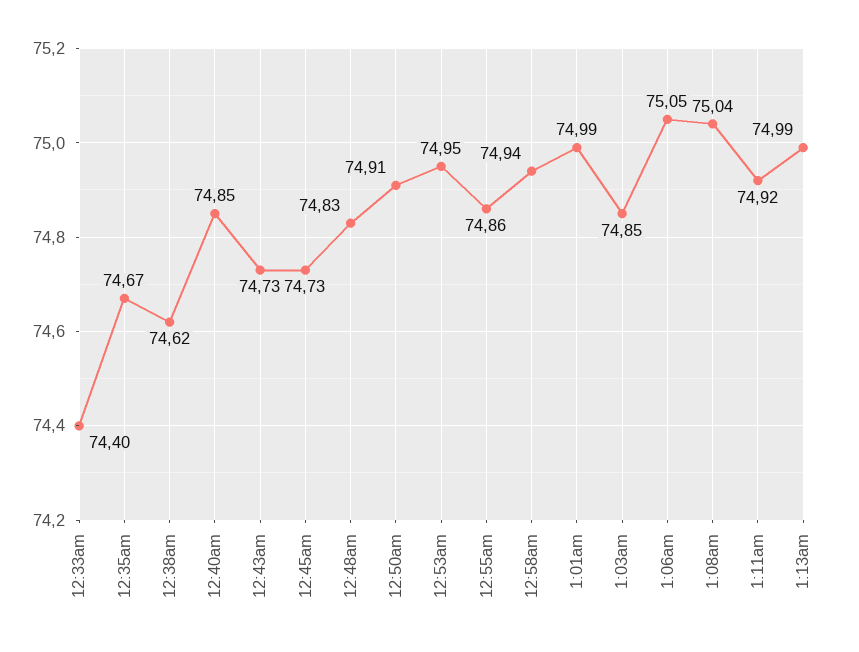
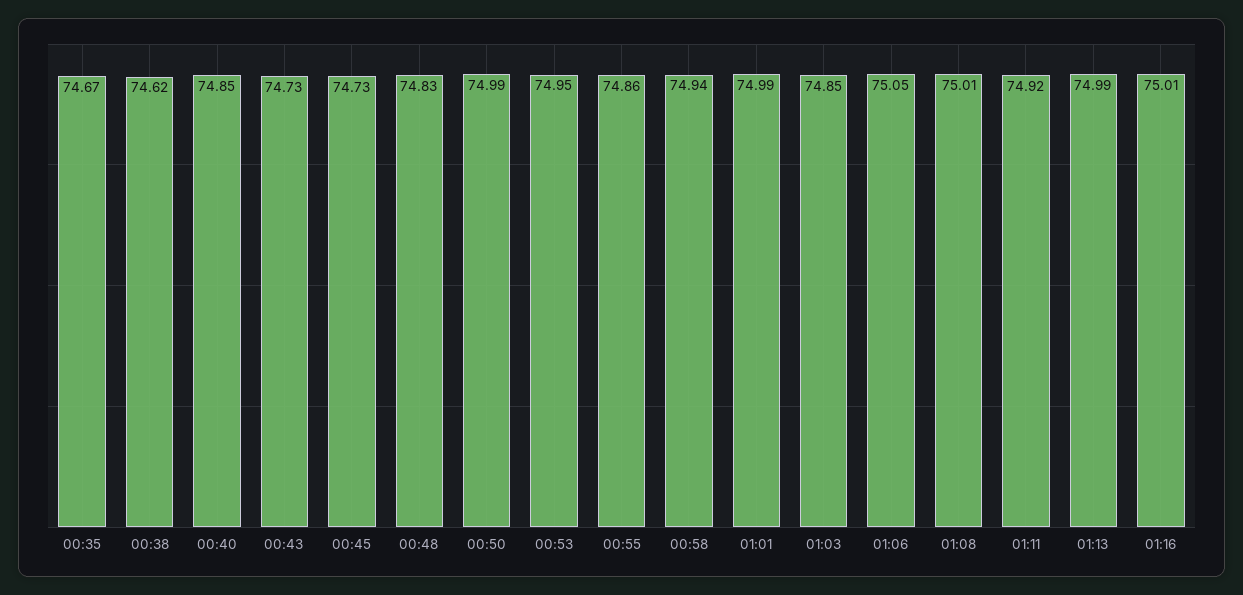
12:33am: 74.4 -> none
12:50am: 74.91 -> 74.99
1:08am: 75.04 -> 75.01
01:16: none -> 75.01

